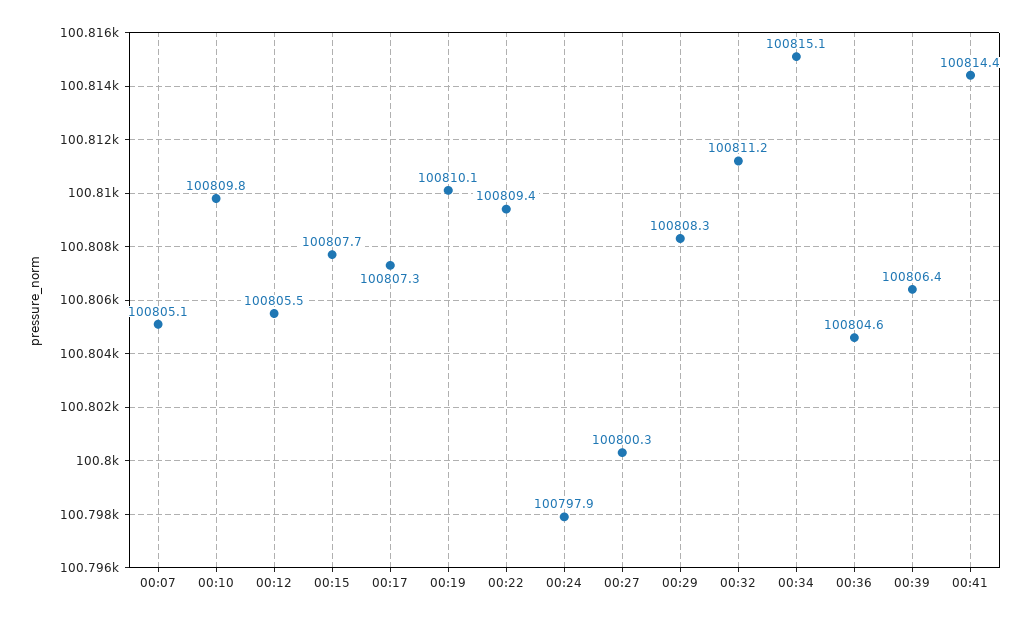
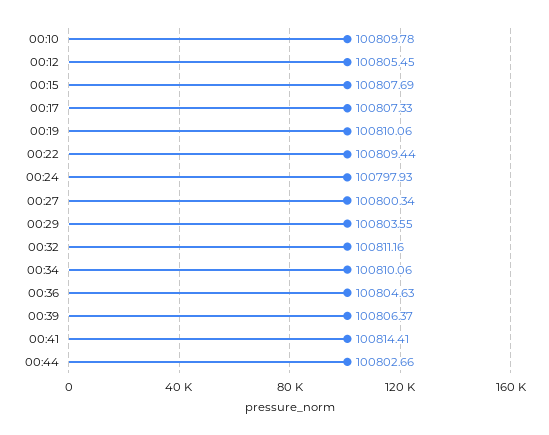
00:07: 100805.1 -> none
00:29: 100808.3 -> 100803.55
00:34: 100815.1 -> 100810.06
00:44: none -> 100802.66

